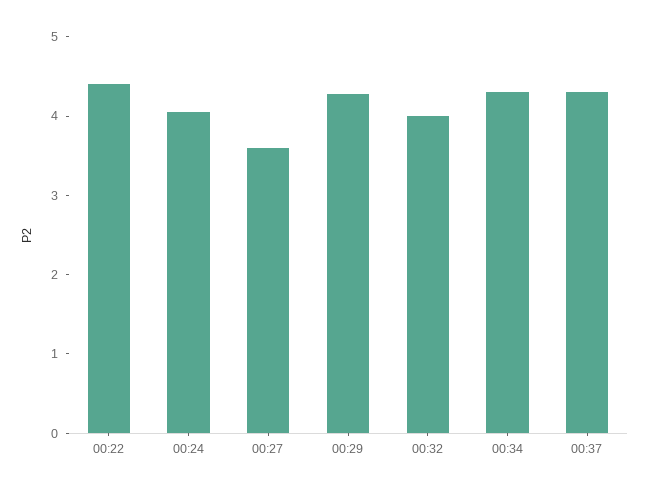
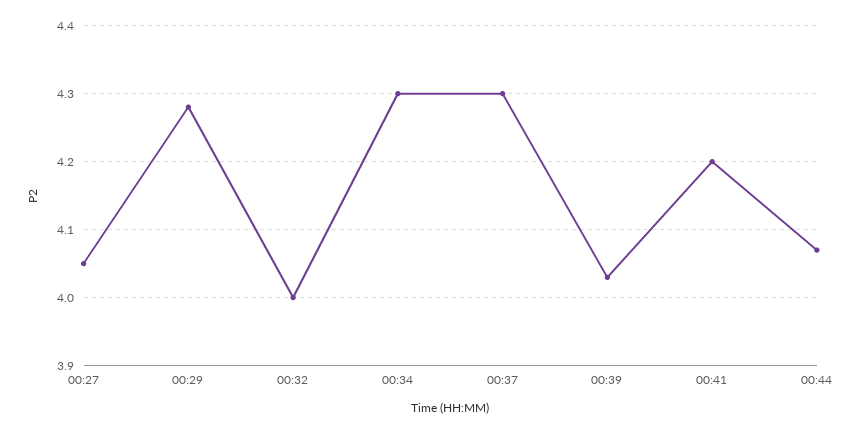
00:22: 4.4 -> none
00:24: 4 -> none
00:27: 3.6 -> 4.05
00:39: none -> 4.03
00:41: none -> 4.2
00:44: none -> 4.07

